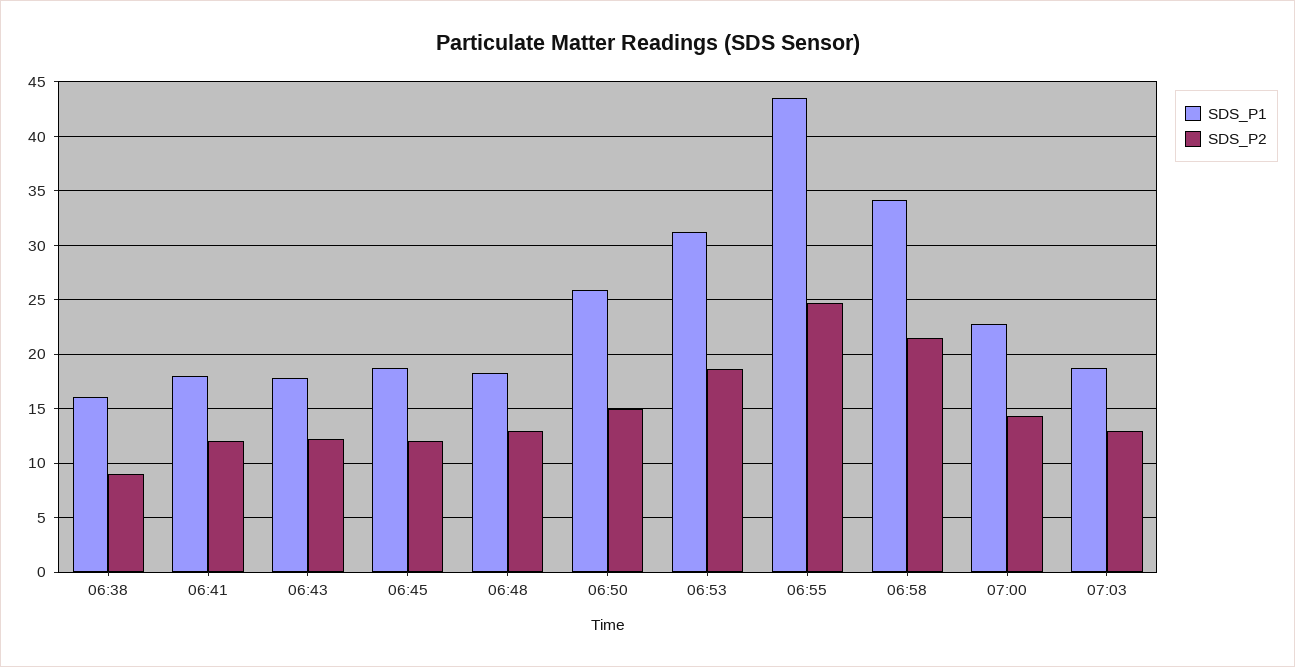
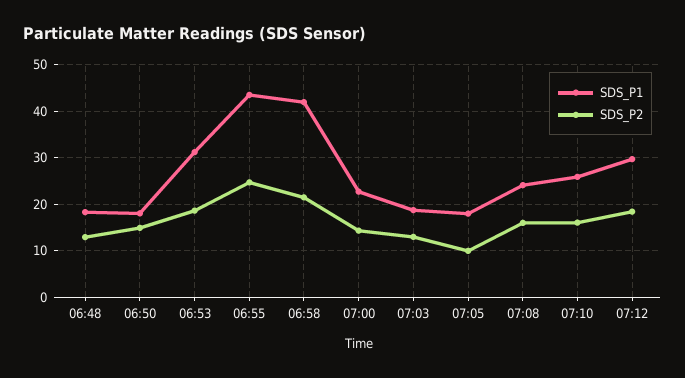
SDS_P1, 06:38: 16 -> none
SDS_P2, 06:38: 9 -> none
SDS_P1, 06:41: 18 -> none
SDS_P2, 06:41: 12 -> none
SDS_P1, 06:43: 18 -> none
SDS_P2, 06:43: 12 -> none
SDS_P1, 06:45: 19 -> none
SDS_P2, 06:45: 12 -> none
SDS_P1, 06:50: 26 -> 18
SDS_P1, 06:58: 34 -> 42
SDS_P1, 07:05: none -> 18
SDS_P2, 07:05: none -> 10
SDS_P1, 07:08: none -> 24
SDS_P2, 07:08: none -> 16
SDS_P1, 07:10: none -> 26
SDS_P2, 07:10: none -> 16
SDS_P1, 07:12: none -> 30
SDS_P2, 07:12: none -> 18

